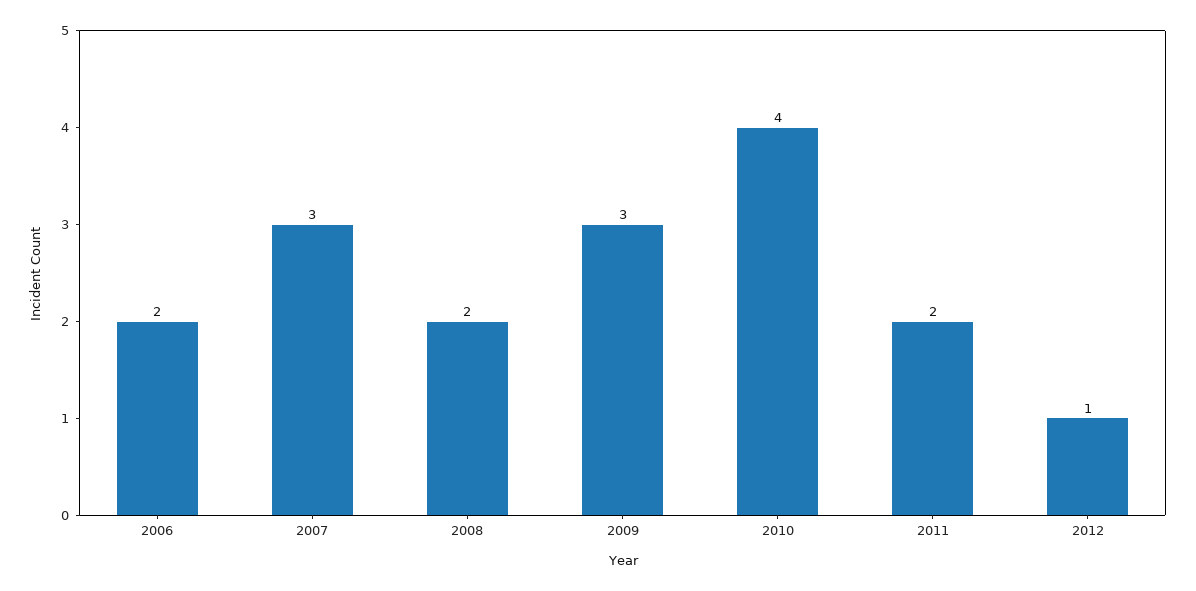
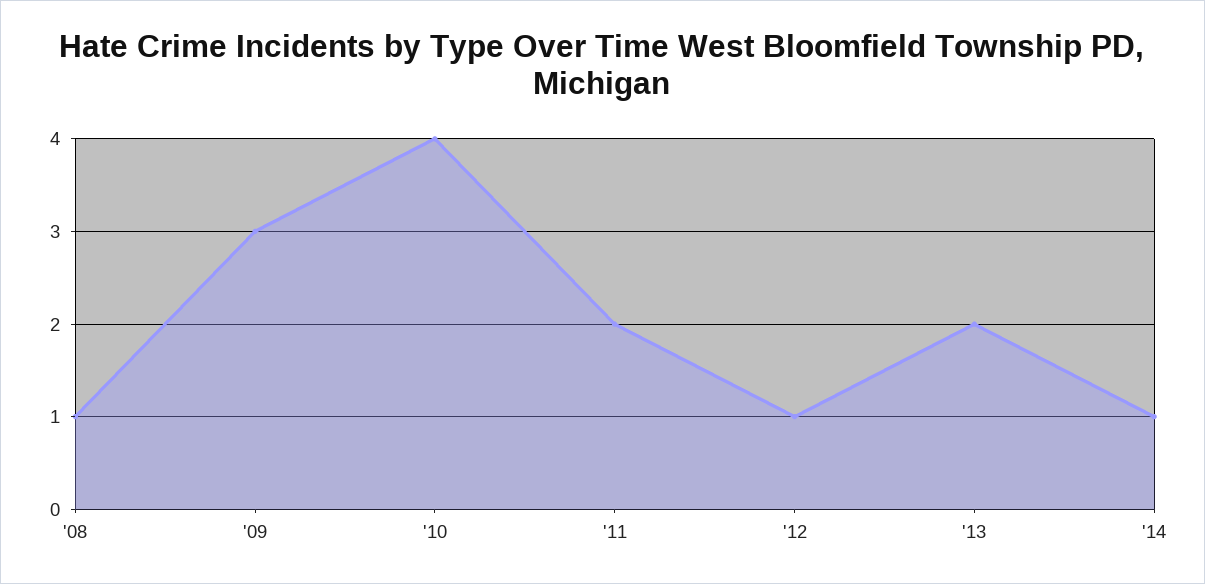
2006: 2 -> none
2007: 3 -> none
2008: 2 -> 1
'13: none -> 2
'14: none -> 1

